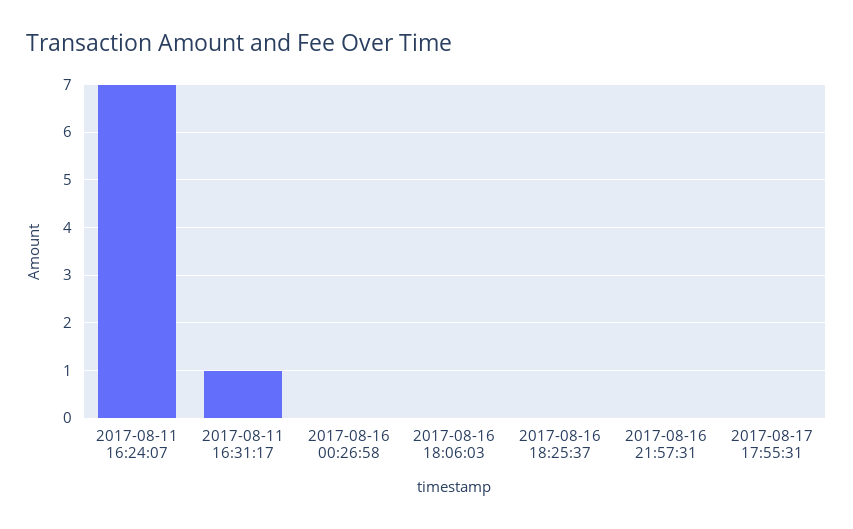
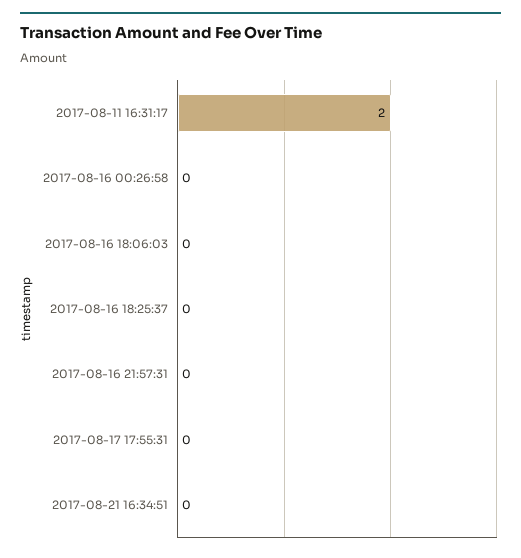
2017-08-11 16:24:07: 7 -> none
2017-08-11 16:31:17: 1 -> 2
2017-08-21 16:34:51: none -> 0

